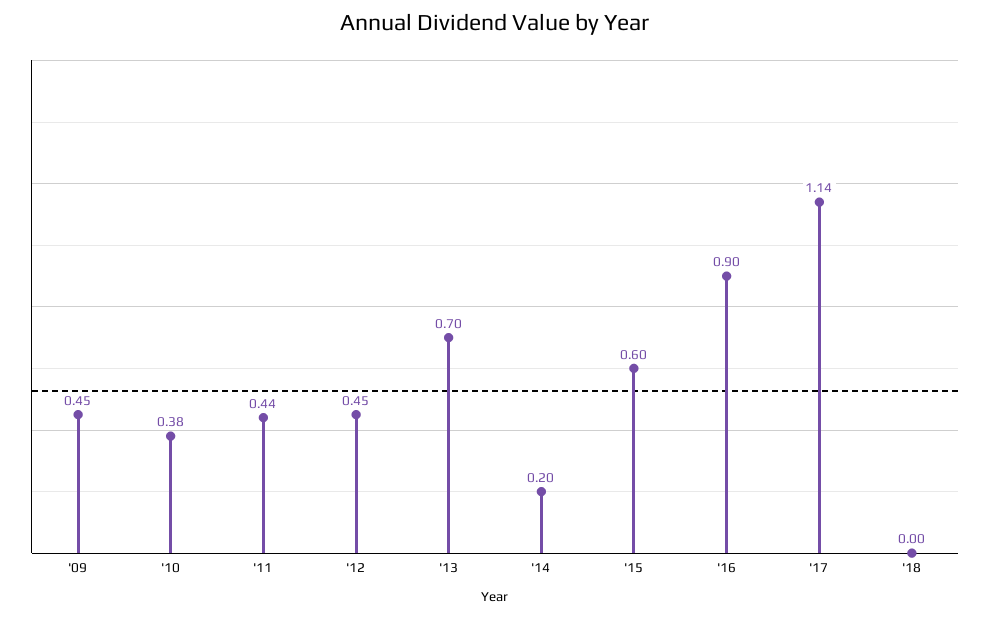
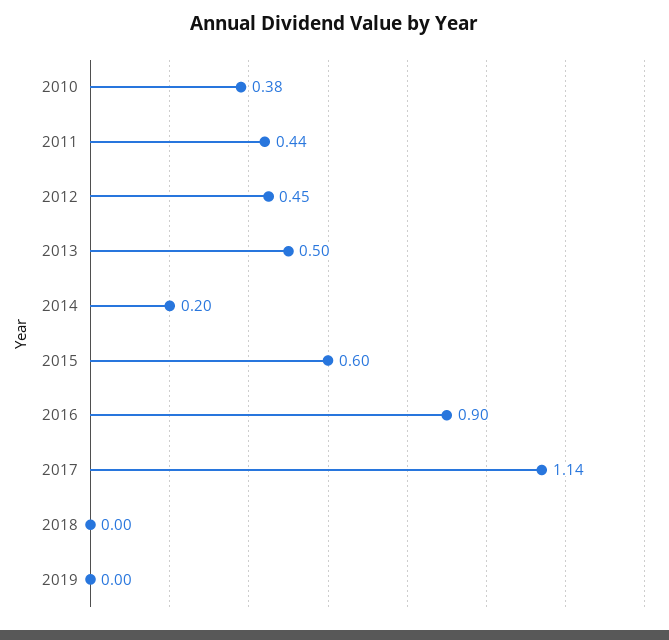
'09: 0.45 -> none
'13: 0.7 -> 0.5
2019: none -> 0

